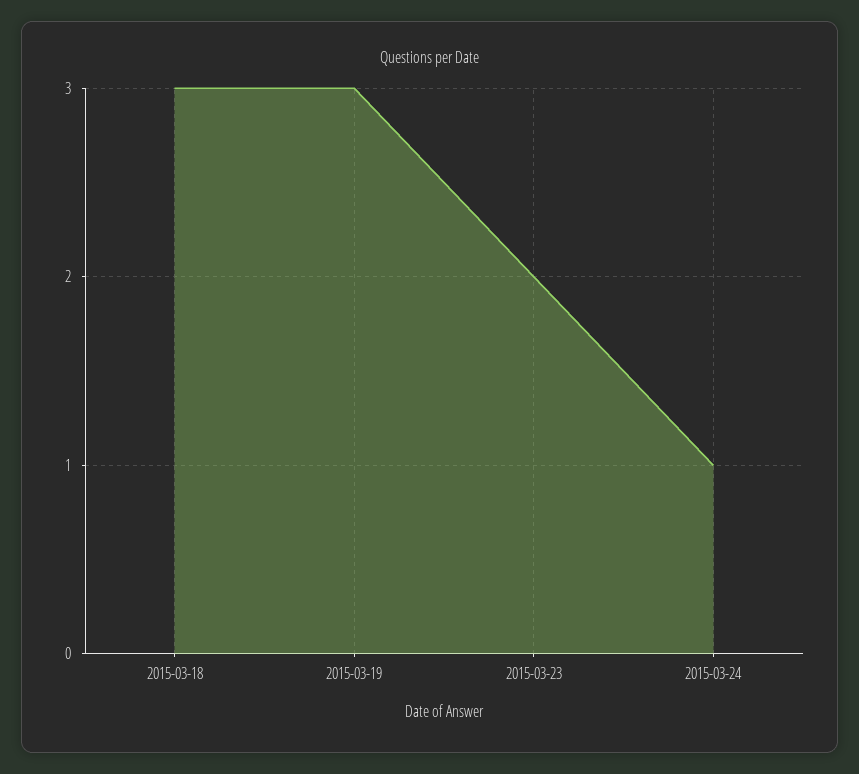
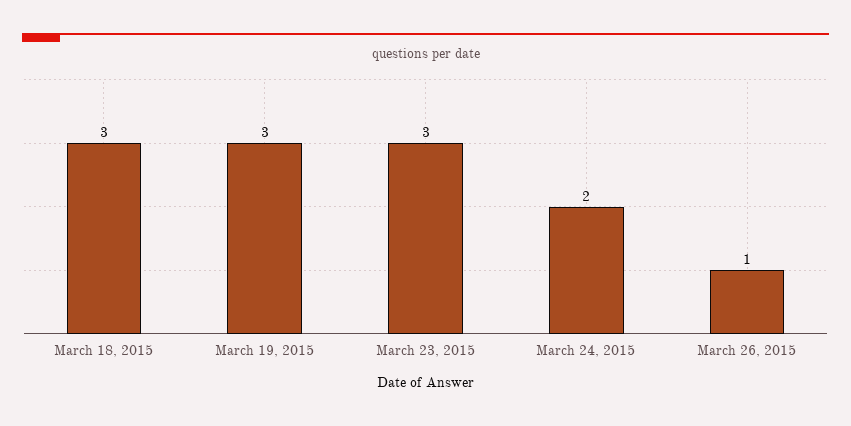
2015-03-23: 2 -> 3
2015-03-24: 1 -> 2
March 26, 2015: none -> 1

